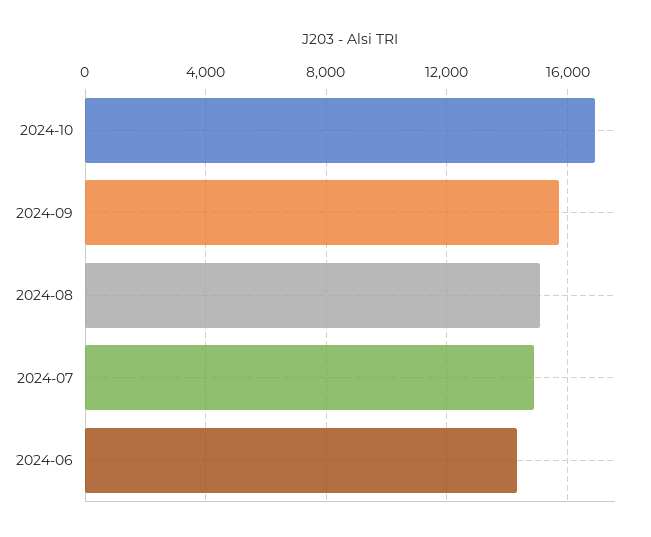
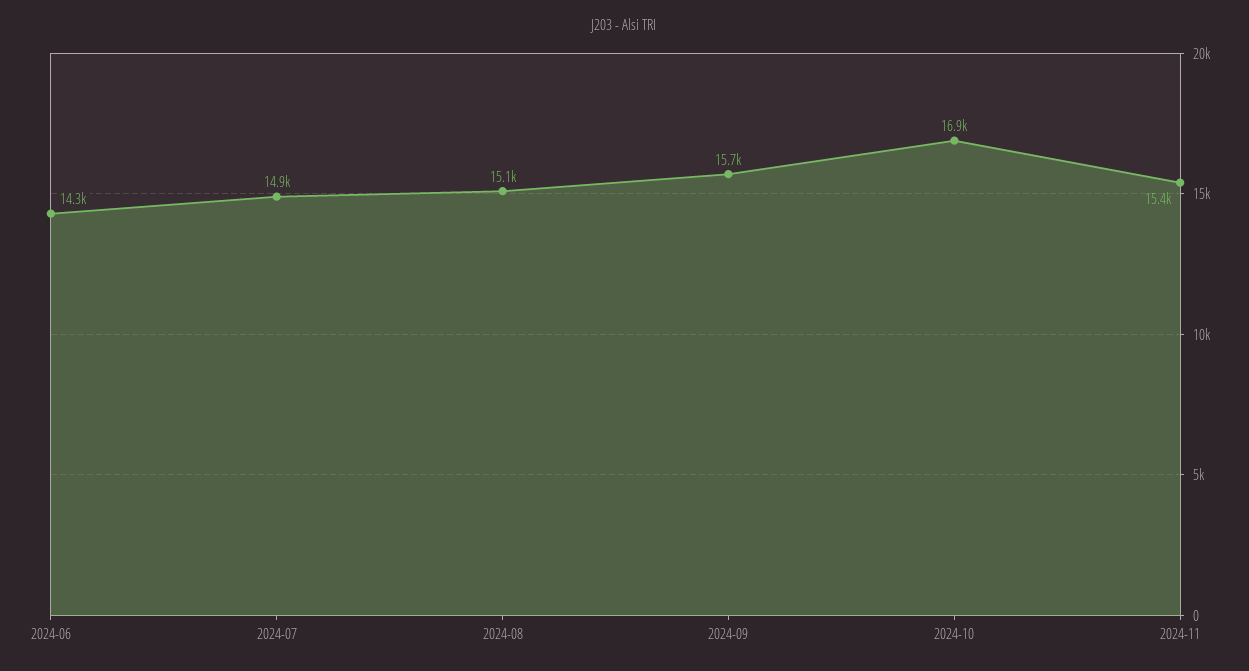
2024-11: none -> 15400

